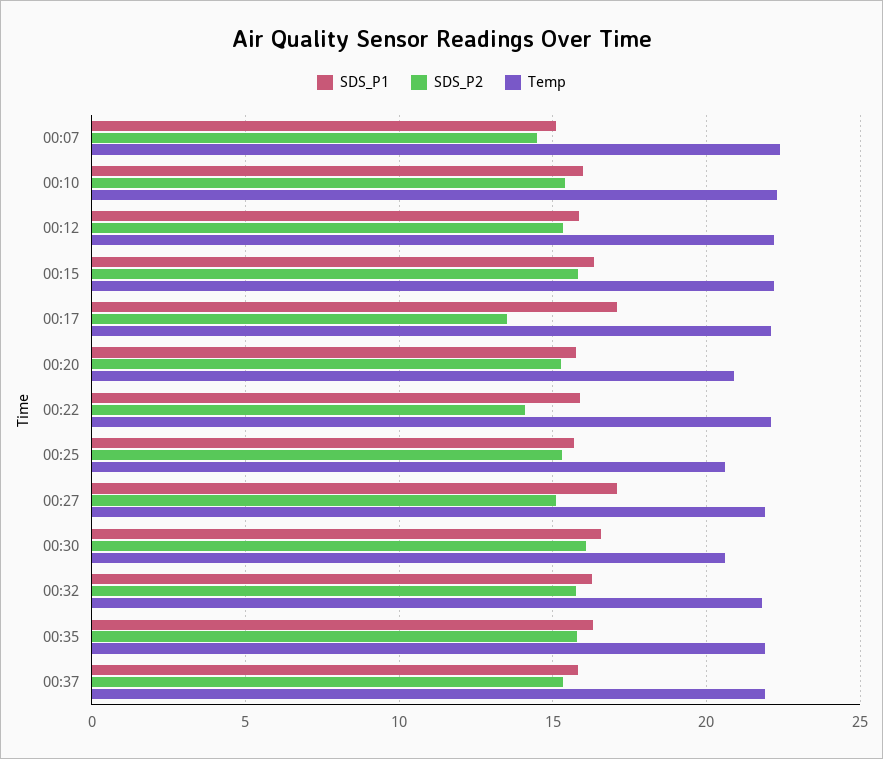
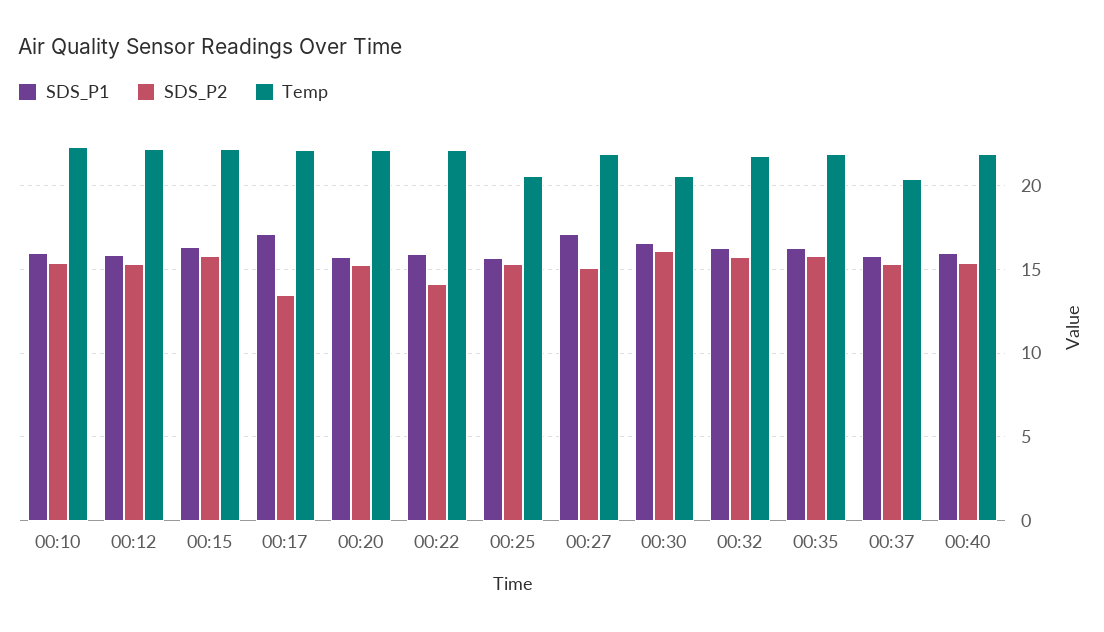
SDS_P1, 00:07: 15 -> none
SDS_P2, 00:07: 14.5 -> none
Temp, 00:07: 22.5 -> none
Temp, 00:20: 21 -> 22
Temp, 00:37: 22 -> 20.5
SDS_P1, 00:40: none -> 16
SDS_P2, 00:40: none -> 15.5
Temp, 00:40: none -> 22

